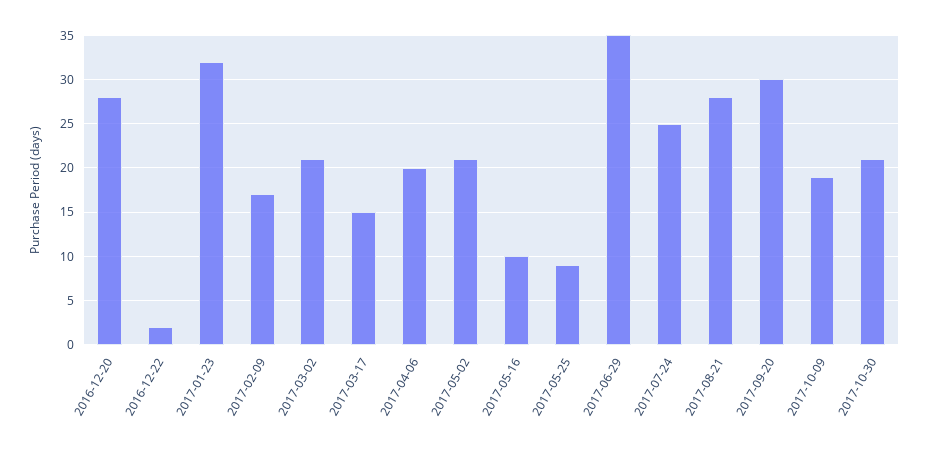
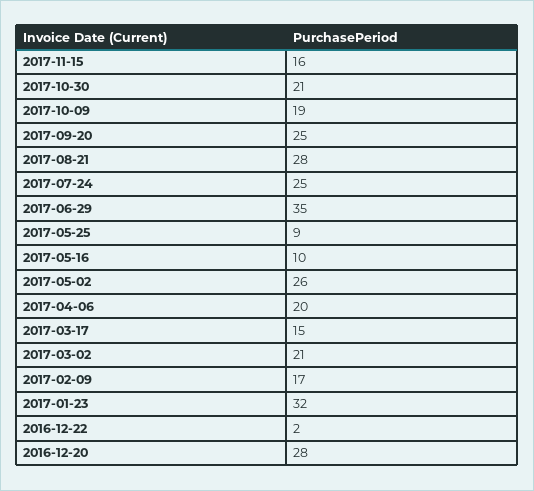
2017-05-02: 21 -> 26
2017-09-20: 30 -> 25
2017-11-15: none -> 16

